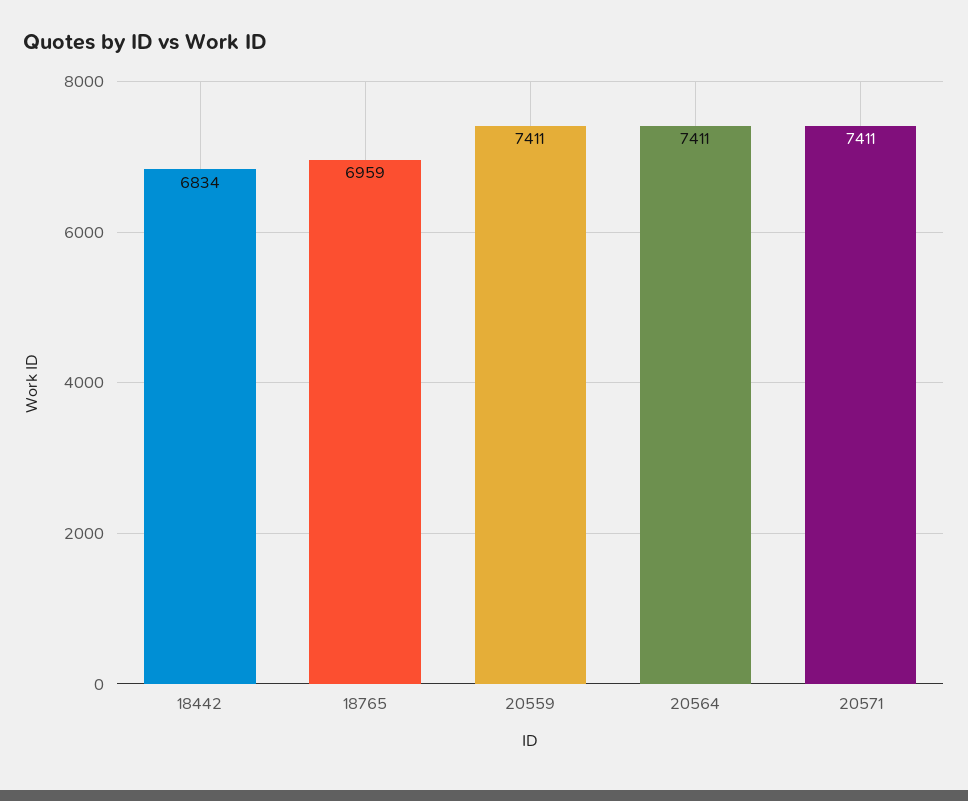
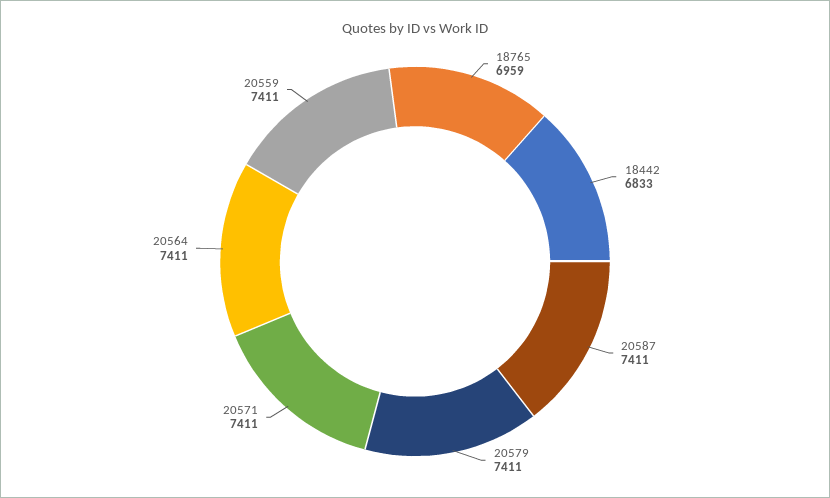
18442: 6834 -> 6833
20587: none -> 7411
20579: none -> 7411

